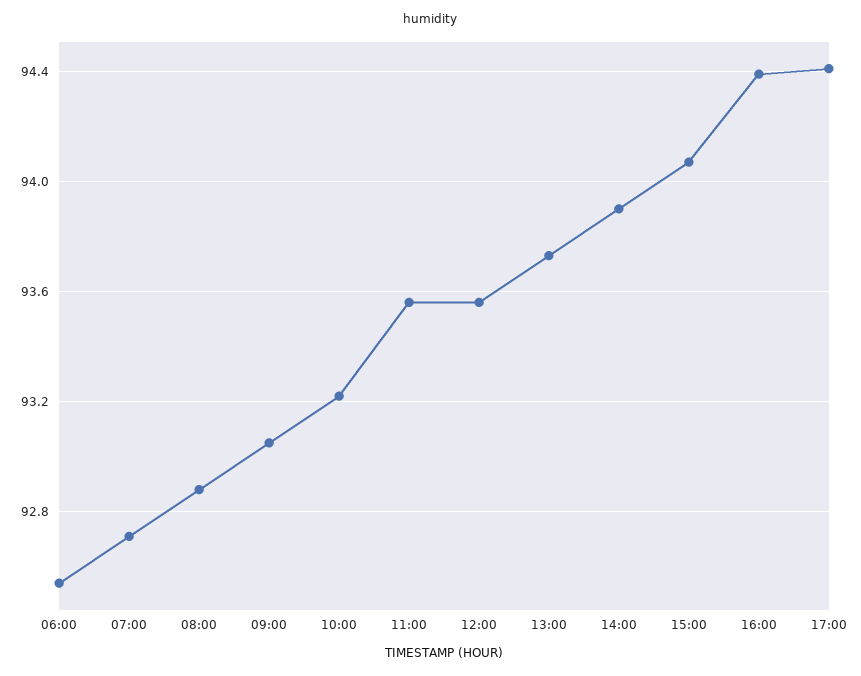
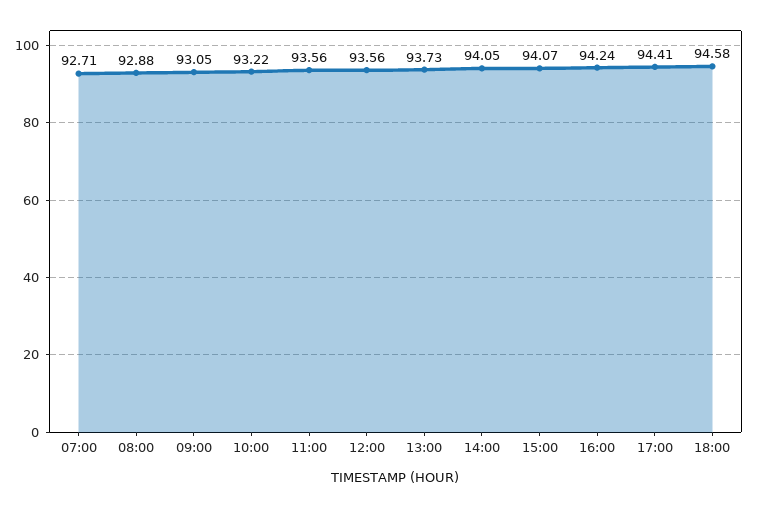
06:00: 92.55 -> none
14:00: 93.9 -> 94.05
16:00: 94.4 -> 94.24
18:00: none -> 94.58

